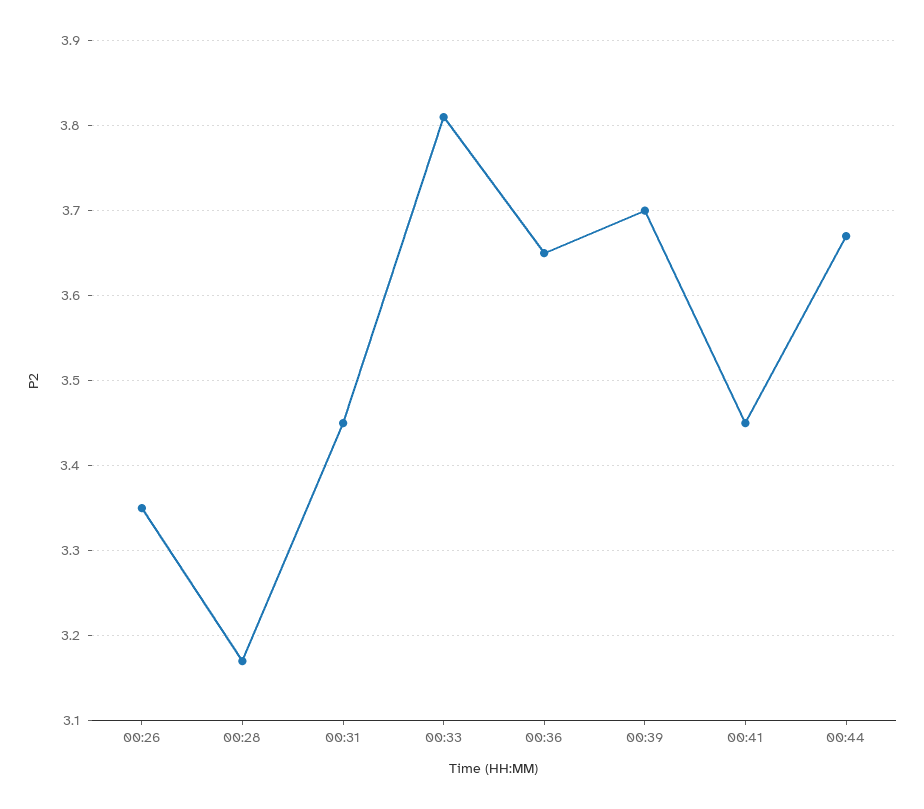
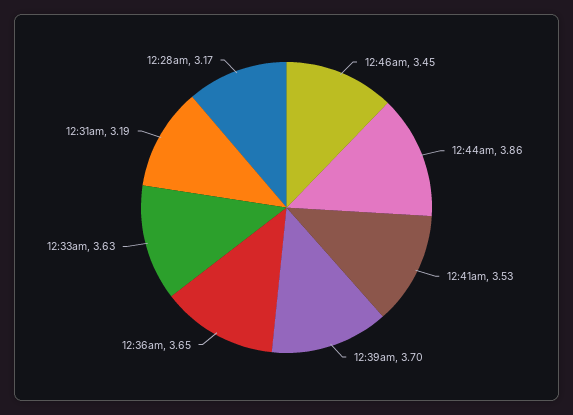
00:26: 3.35 -> none
00:31: 3.45 -> 3.19
00:33: 3.81 -> 3.63
00:41: 3.45 -> 3.53
00:44: 3.67 -> 3.86
12:46am: none -> 3.45

